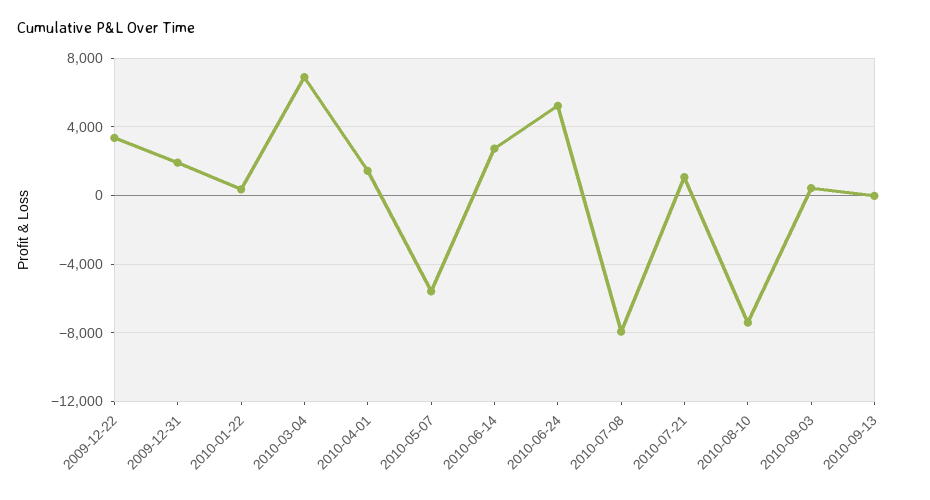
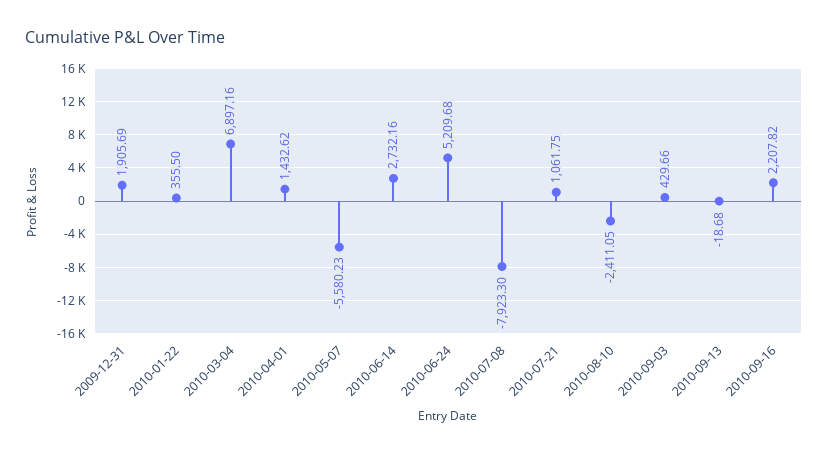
2009-12-22: 3500 -> none
2010-08-10: -7500 -> -2411.05
2010-09-16: none -> 2207.82

